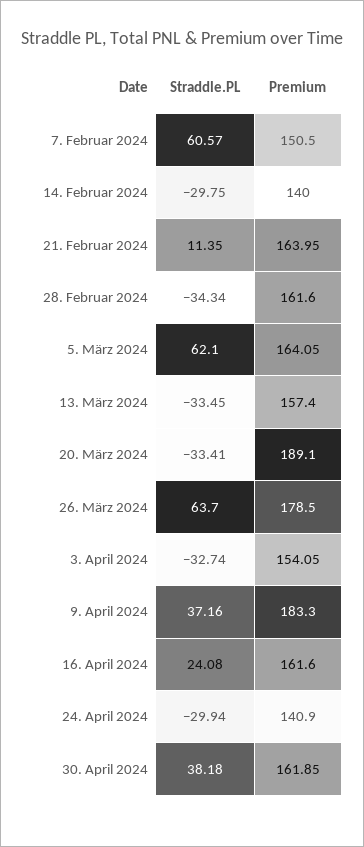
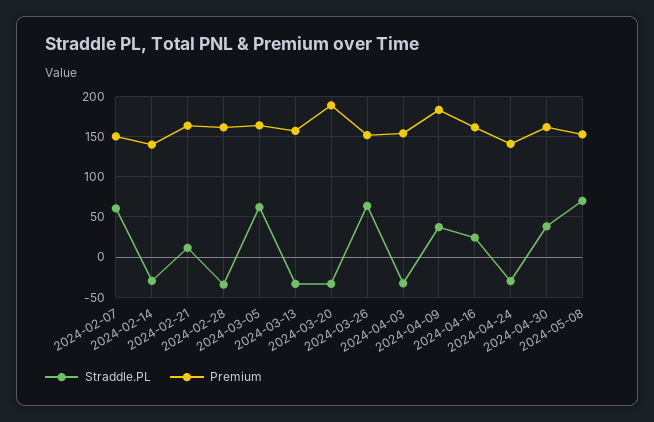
Premium, 26. März 2024: 178.5 -> 150
Straddle.PL, 2024-05-08: none -> 70
Premium, 2024-05-08: none -> 150

